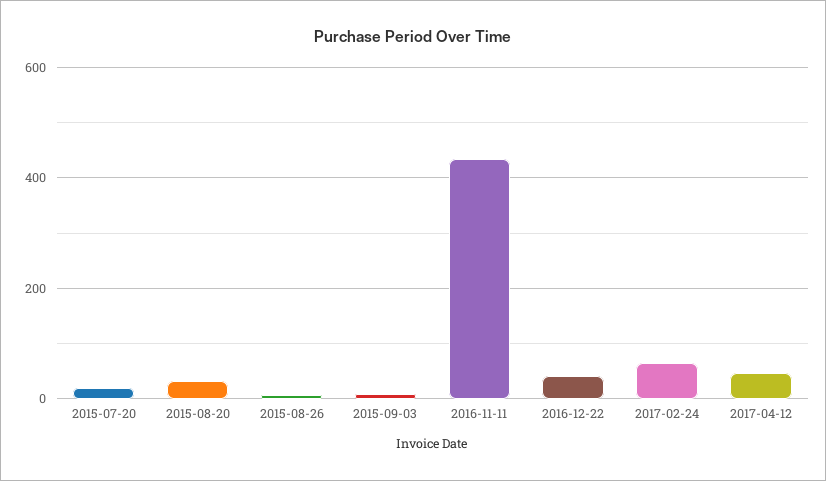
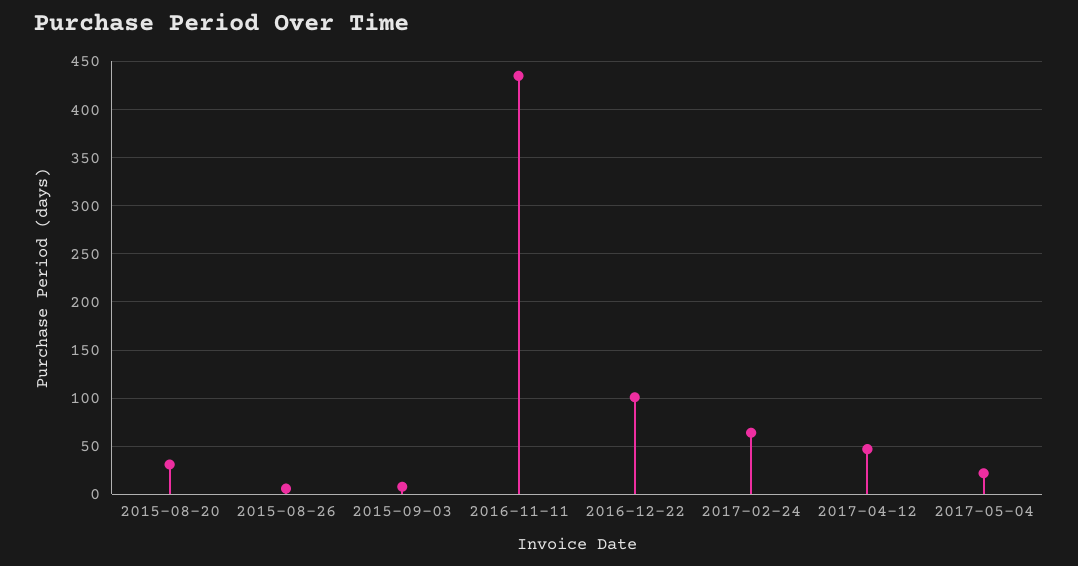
2015-07-20: 20 -> none
2016-12-22: 40 -> 100
2017-05-04: none -> 20

